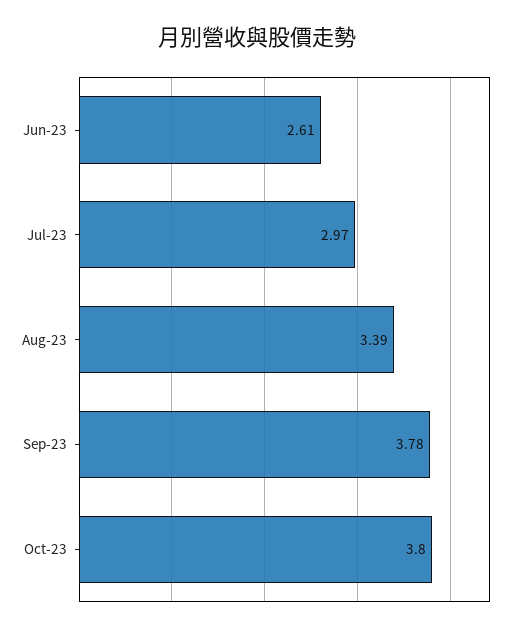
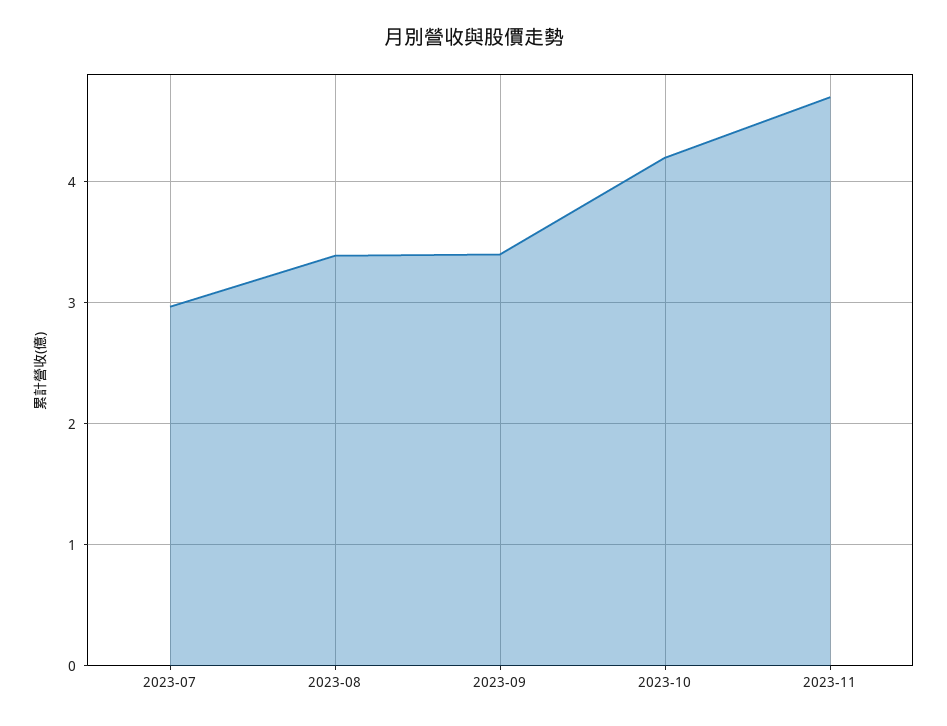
Jun-23: 2.61 -> none
Sep-23: 3.78 -> 3.4
Oct-23: 3.8 -> 4.2
2023-11: none -> 4.7

